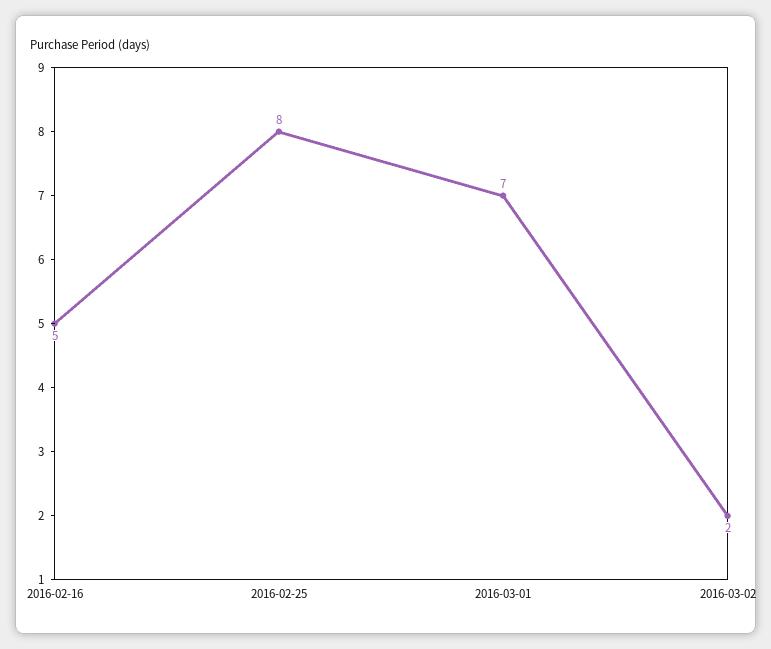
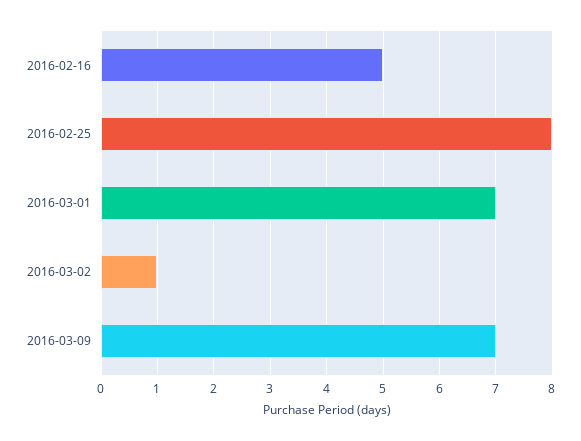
2016-03-02: 2 -> 1
2016-03-09: none -> 7

